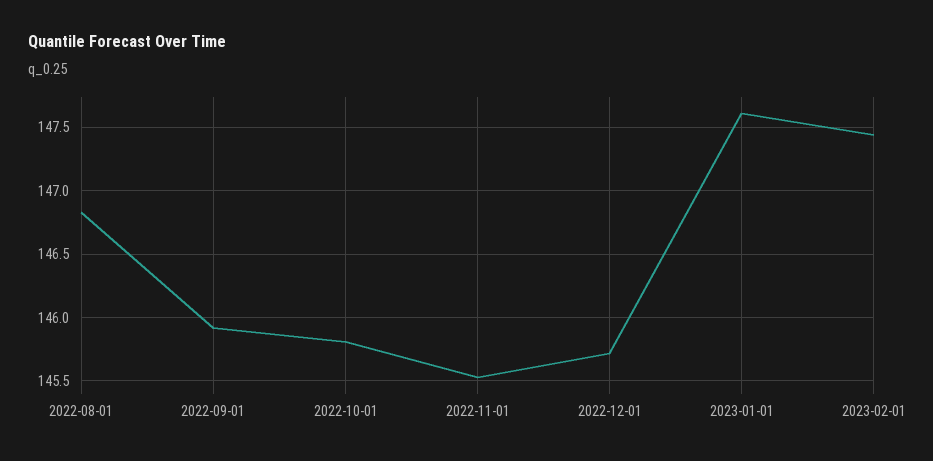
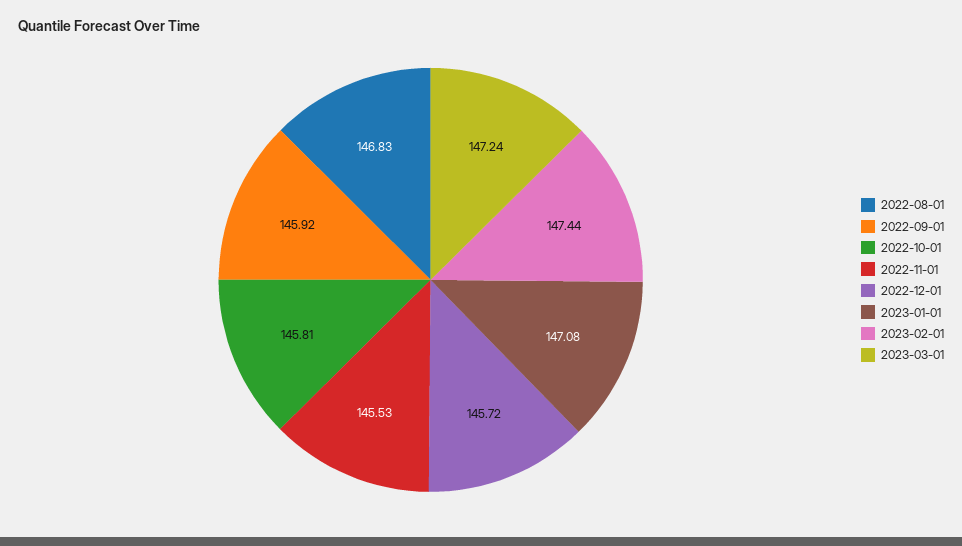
2023-01-01: 147.6 -> 147.08
2023-03-01: none -> 147.24

